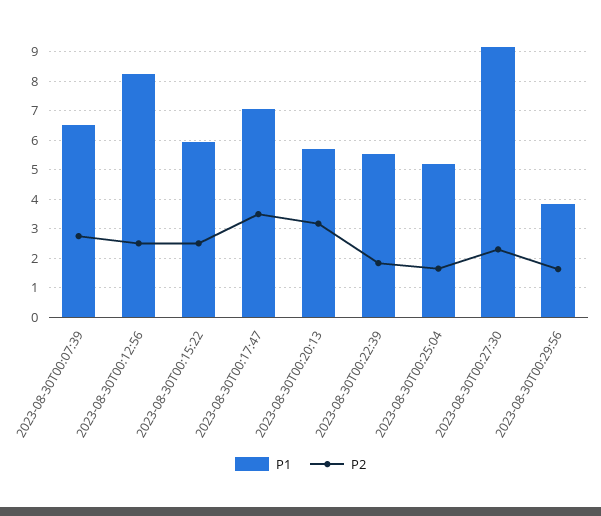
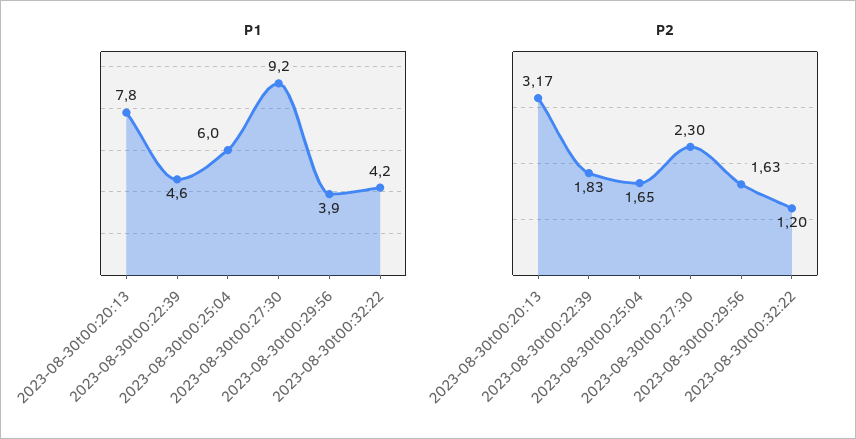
P1, 2023-08-30T00:07:39: 6.5 -> none
P2, 2023-08-30T00:07:39: 2.75 -> none
P1, 2023-08-30T00:12:56: 8.25 -> none
P2, 2023-08-30T00:12:56: 2.5 -> none
P1, 2023-08-30T00:15:22: 6 -> none
P2, 2023-08-30T00:15:22: 2.5 -> none
P1, 2023-08-30T00:17:47: 7 -> none
P2, 2023-08-30T00:17:47: 3.5 -> none
P1, 2023-08-30T00:20:13: 5.75 -> 7.8
P1, 2023-08-30T00:22:39: 5.5 -> 4.6
P1, 2023-08-30T00:25:04: 5.25 -> 6
P1, 2023-08-30t00:32:22: none -> 4.2
P2, 2023-08-30t00:32:22: none -> 1.2

